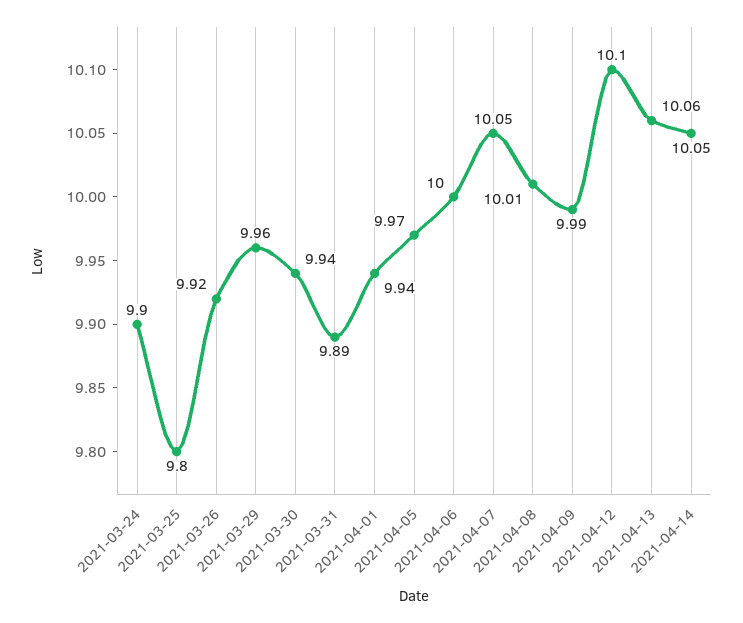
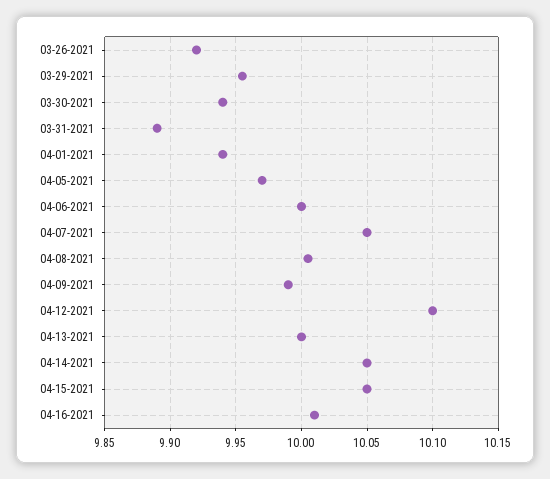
2021-03-24: 9.9 -> none
2021-03-25: 9.8 -> none
2021-04-13: 10.06 -> 10
04-15-2021: none -> 10.05
04-16-2021: none -> 10.01

